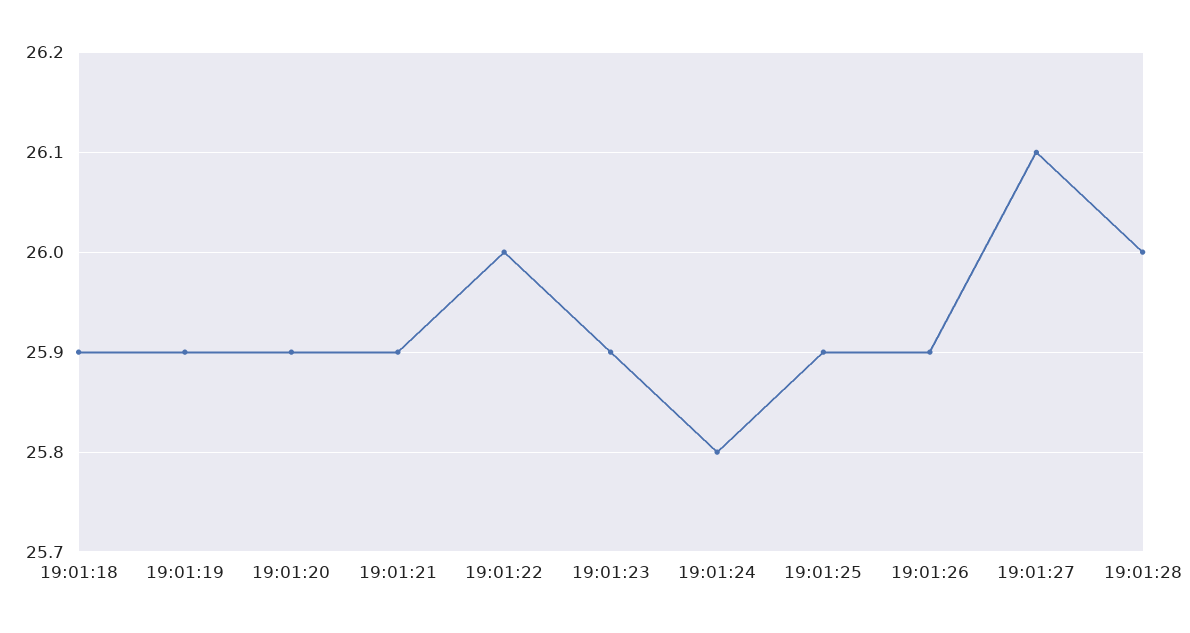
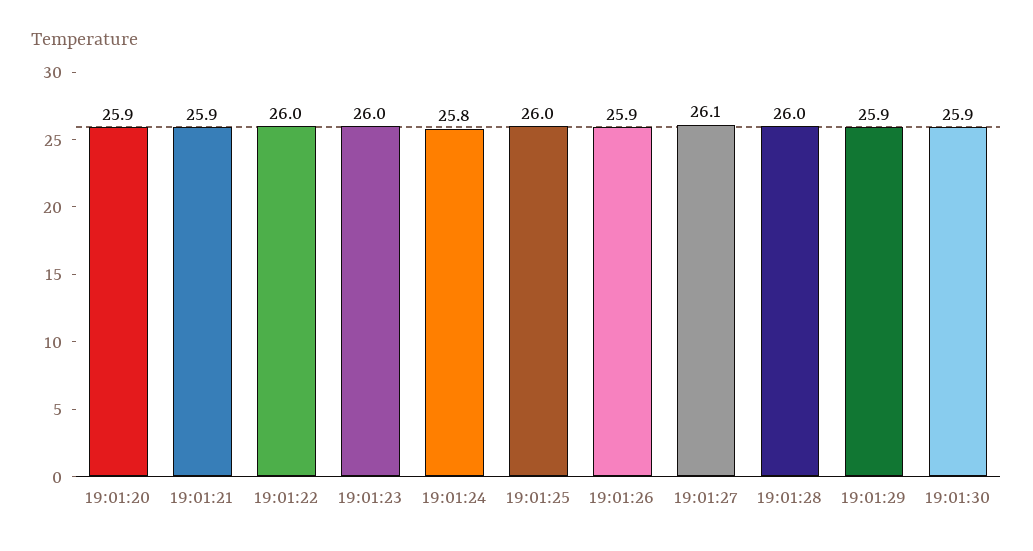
19:01:18: 25.9 -> none
19:01:19: 25.9 -> none
19:01:23: 25.9 -> 26
19:01:25: 25.9 -> 26
19:01:29: none -> 25.9
19:01:30: none -> 25.9

